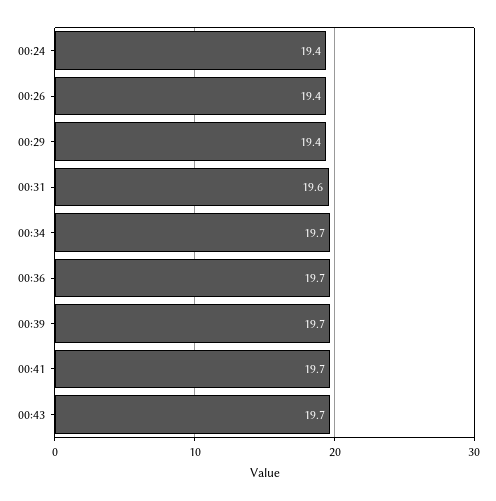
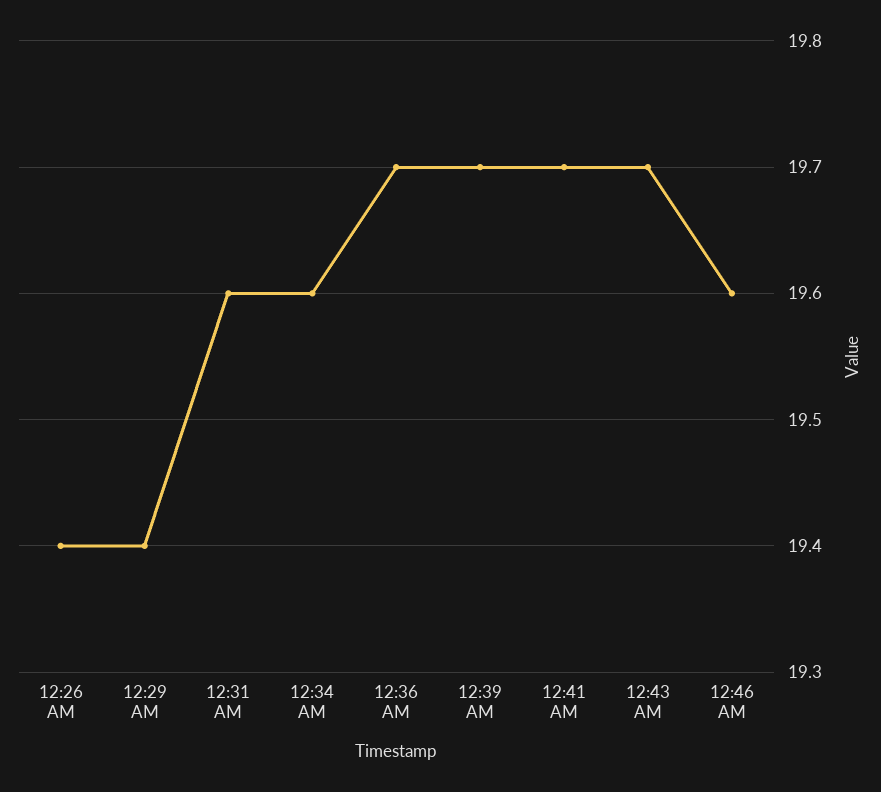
00:24: 19.4 -> none
00:34: 19.7 -> 19.6
12:46 AM: none -> 19.6

